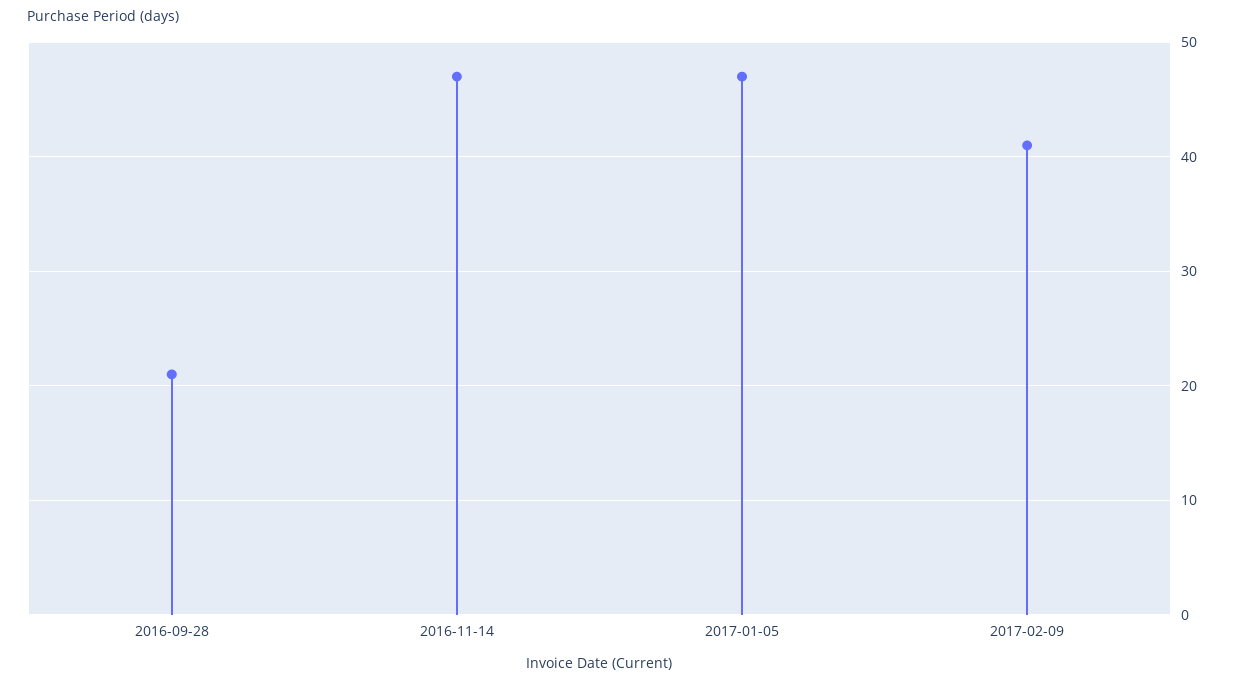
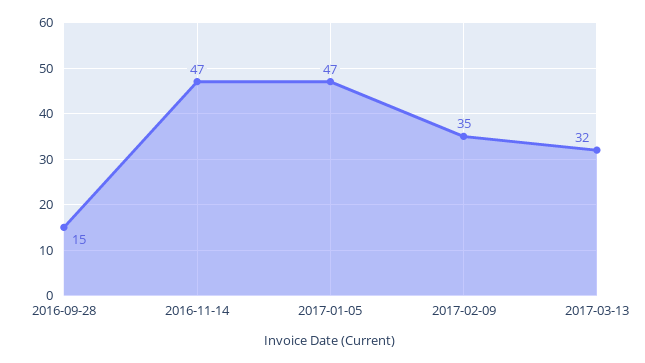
2016-09-28: 21 -> 15
2017-02-09: 41 -> 35
2017-03-13: none -> 32

